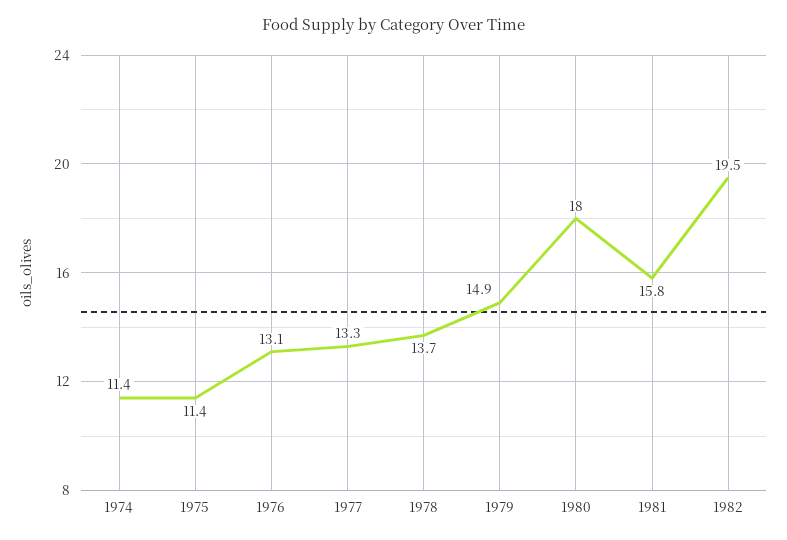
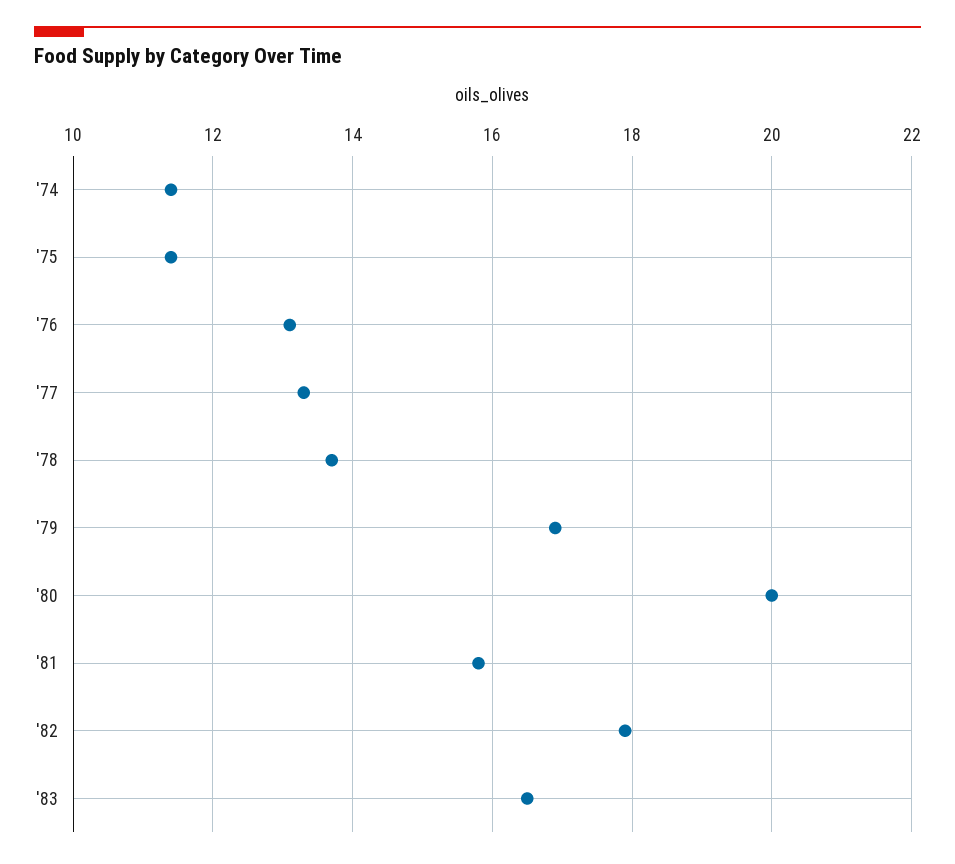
1979: 14.9 -> 17
1980: 18 -> 20
1982: 19.5 -> 18
'83: none -> 16.5

